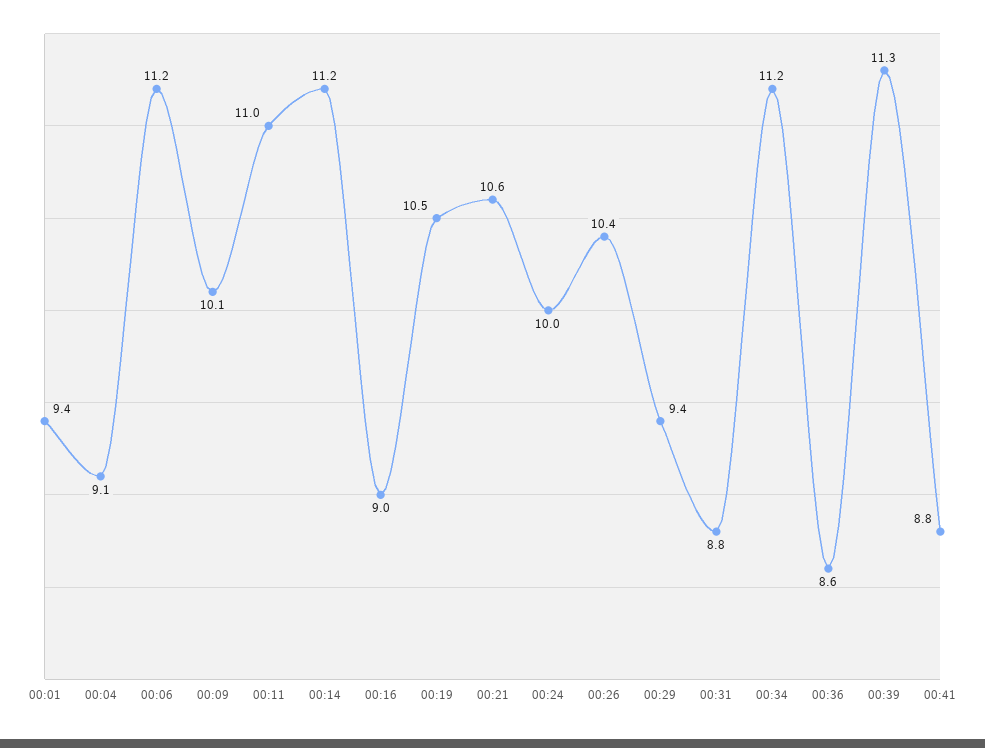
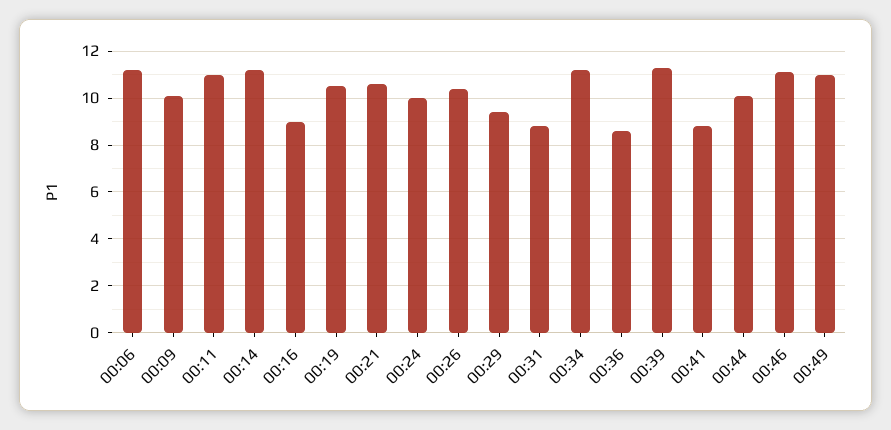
00:01: 9.4 -> none
00:04: 9.1 -> none
00:44: none -> 10
00:46: none -> 11
00:49: none -> 11

